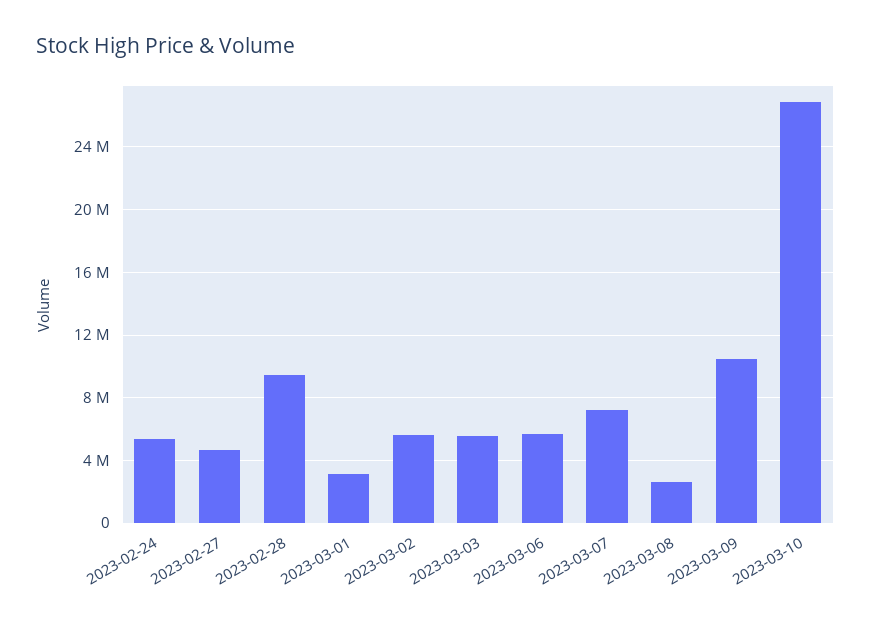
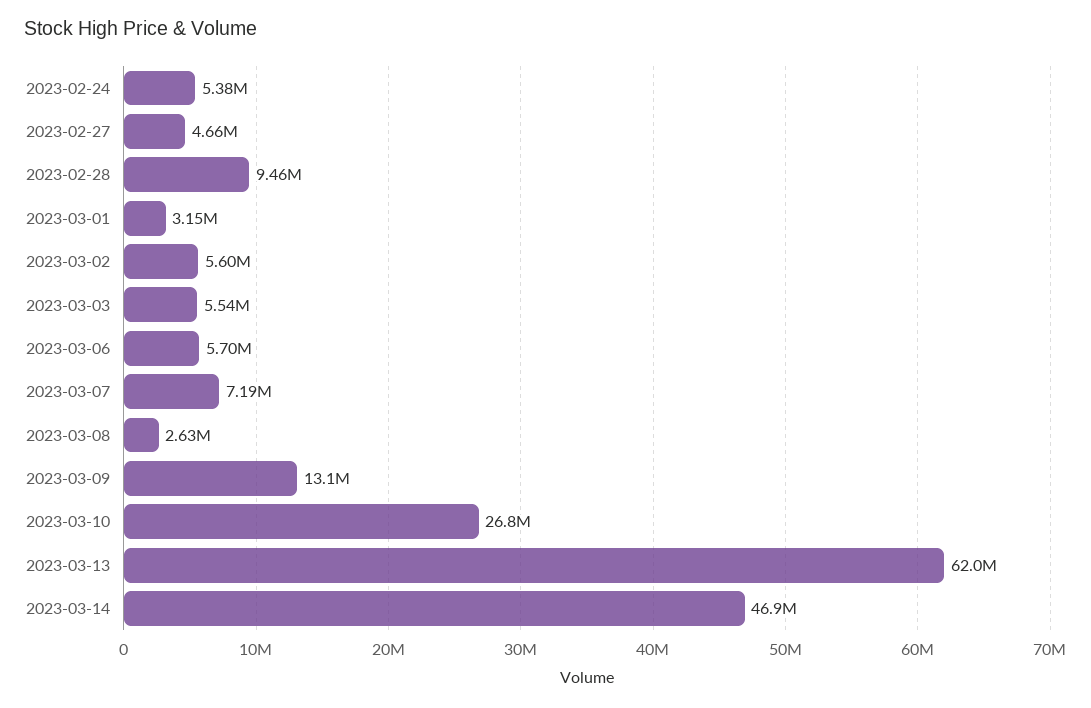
2023-03-09: 10500000 -> 13100000
2023-03-13: none -> 62000000
2023-03-14: none -> 46900000

